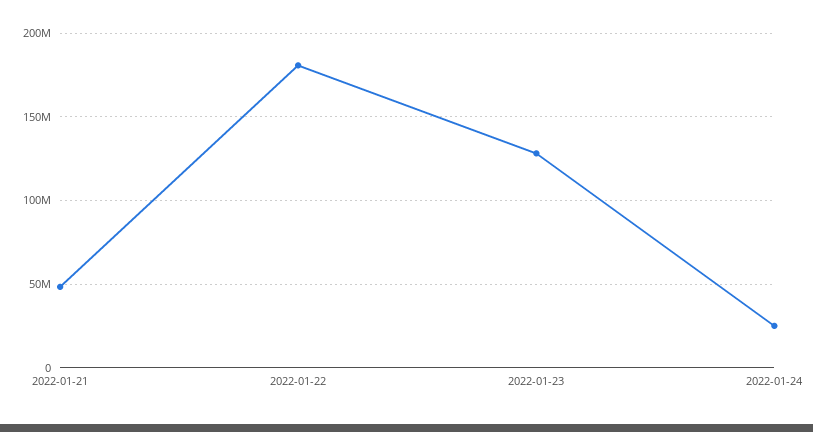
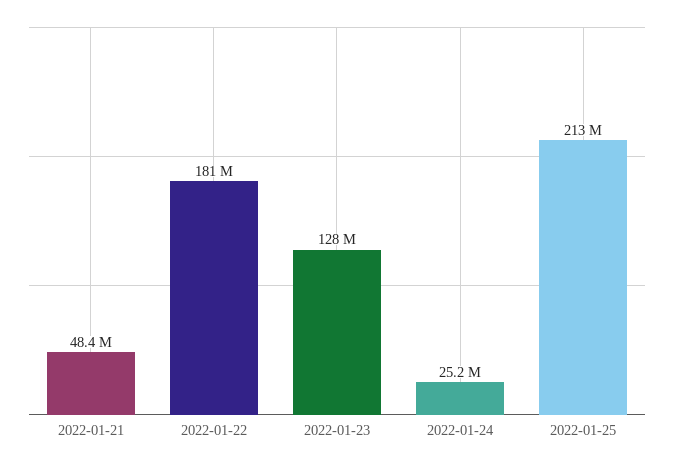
2022-01-25: none -> 213000000

